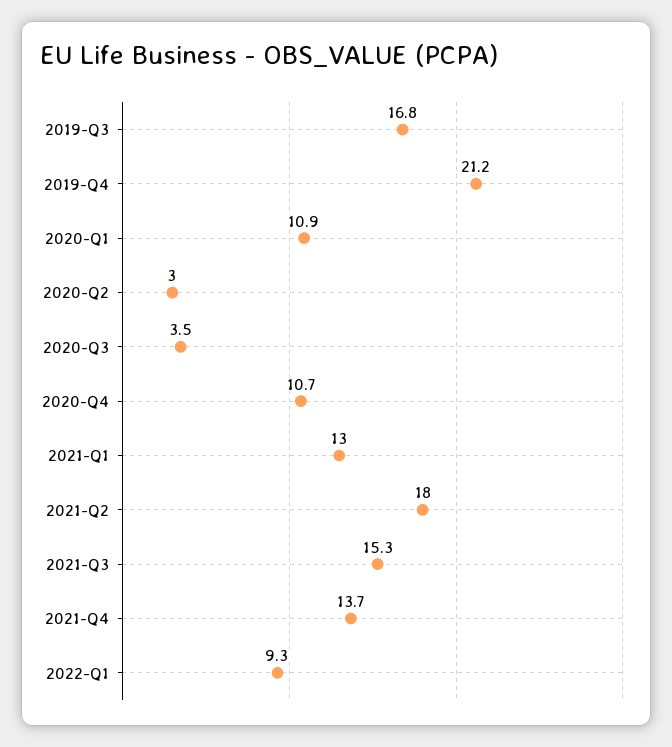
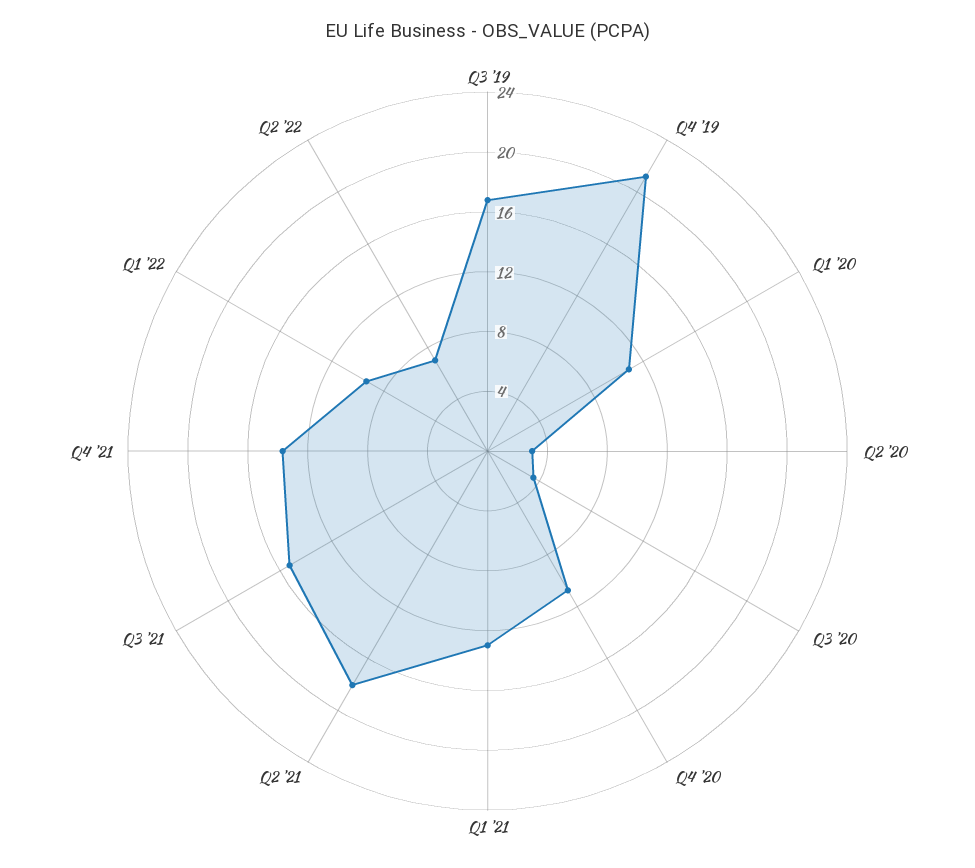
Q2 '22: none -> 7

